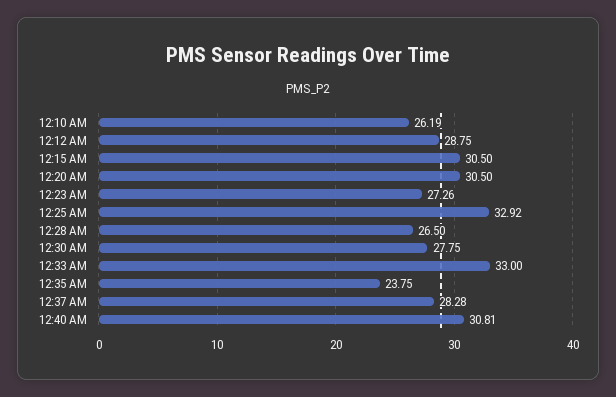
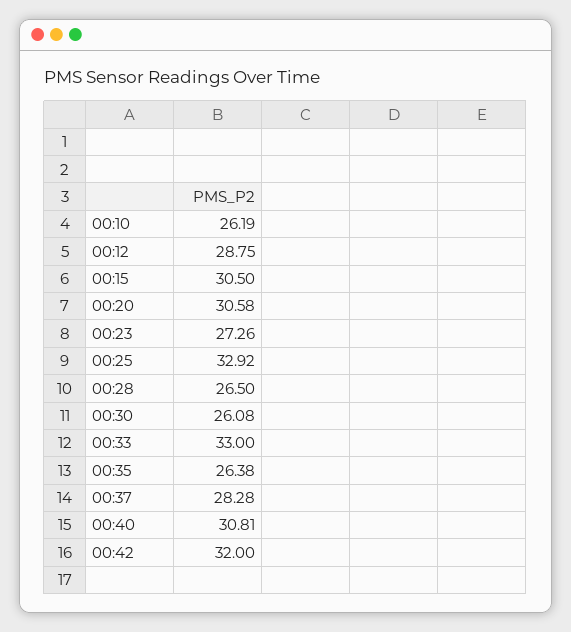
12:20 AM: 30.5 -> 30.58
12:30 AM: 27.75 -> 26.08
12:35 AM: 23.75 -> 26.38
00:42: none -> 32

